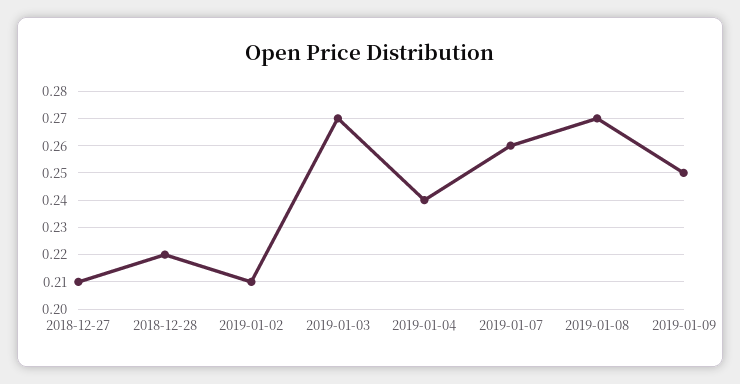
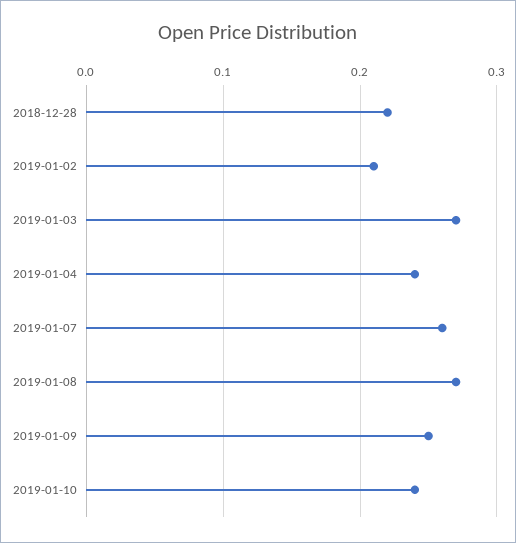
2018-12-27: 0.21 -> none
2019-01-10: none -> 0.24

